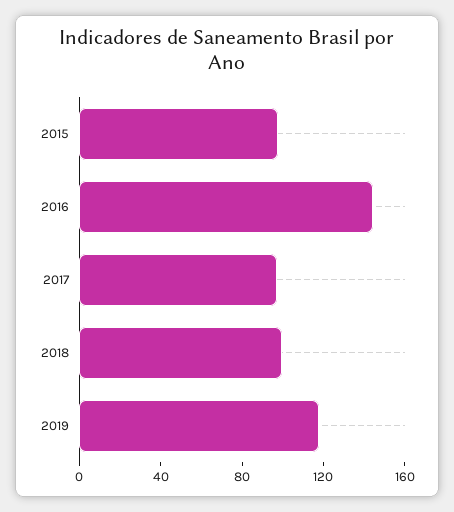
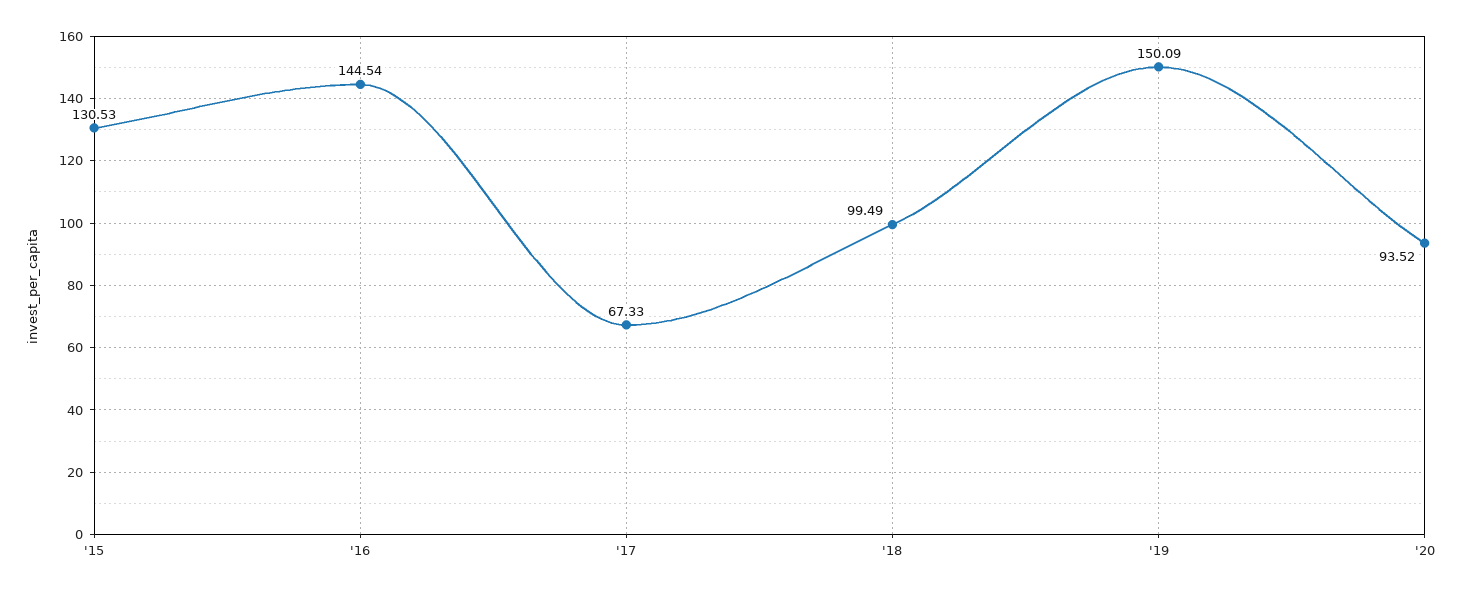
2015: 100 -> 130.53
2017: 100 -> 67.33
2019: 120 -> 150.09
'20: none -> 93.52

